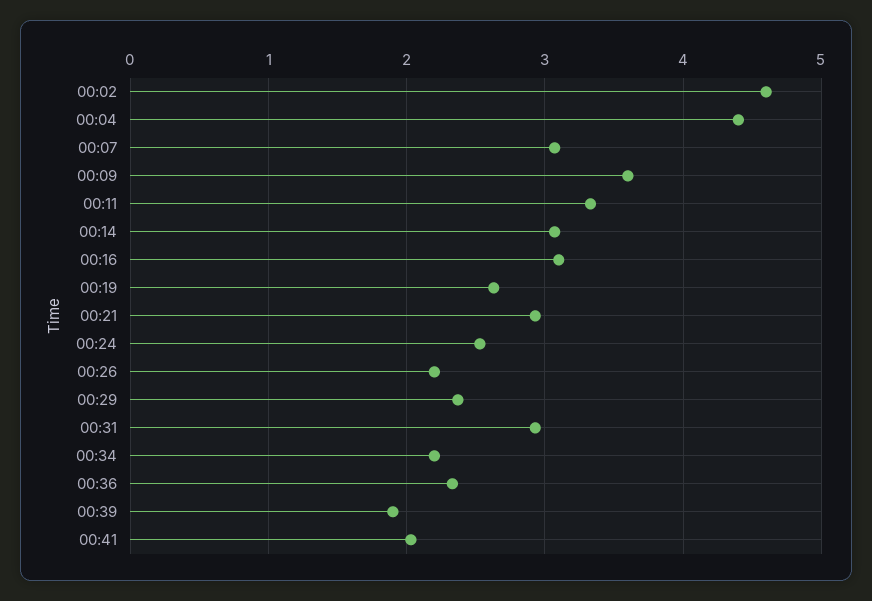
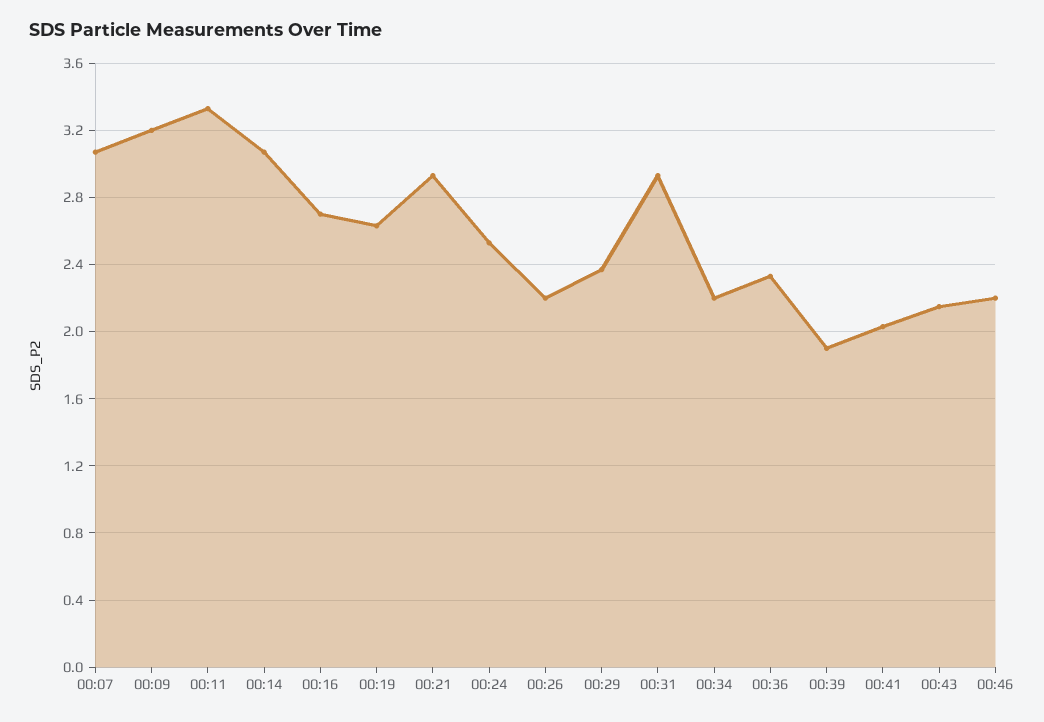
00:02: 4.6 -> none
00:04: 4.4 -> none
00:09: 3.6 -> 3.2
00:16: 3.1 -> 2.7
00:43: none -> 2.15
00:46: none -> 2.2

